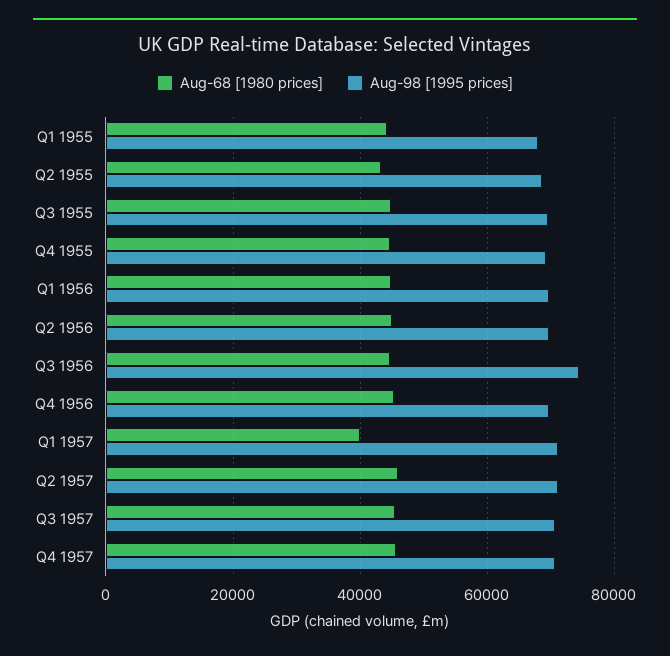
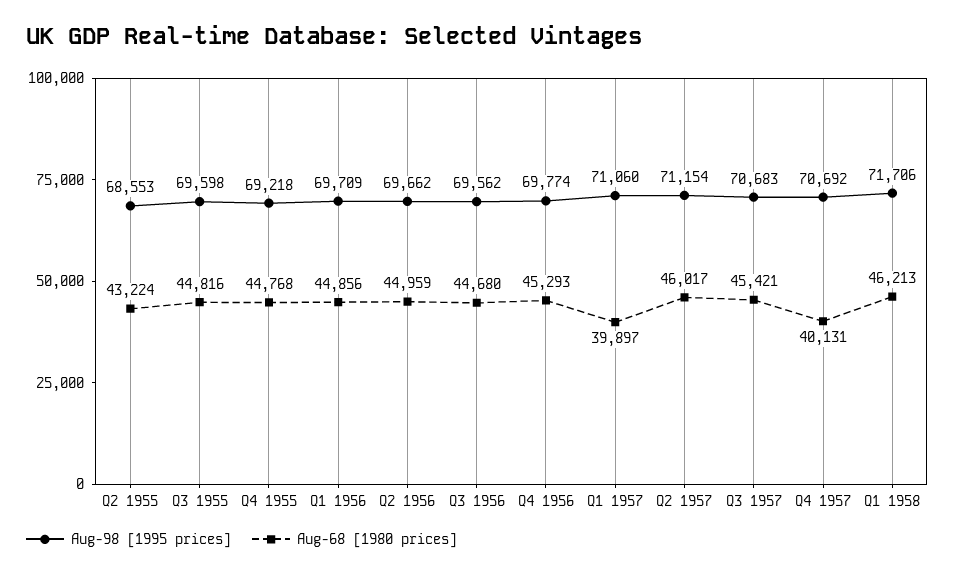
Aug-68 [1980 prices], Q1 1955: 44000 -> none
Aug-98 [1995 prices], Q1 1955: 68000 -> none
Aug-98 [1995 prices], Q3 1956: 74000 -> 69562
Aug-68 [1980 prices], Q4 1957: 46000 -> 40131
Aug-98 [1995 prices], Q1 1958: none -> 71706
Aug-68 [1980 prices], Q1 1958: none -> 46213

